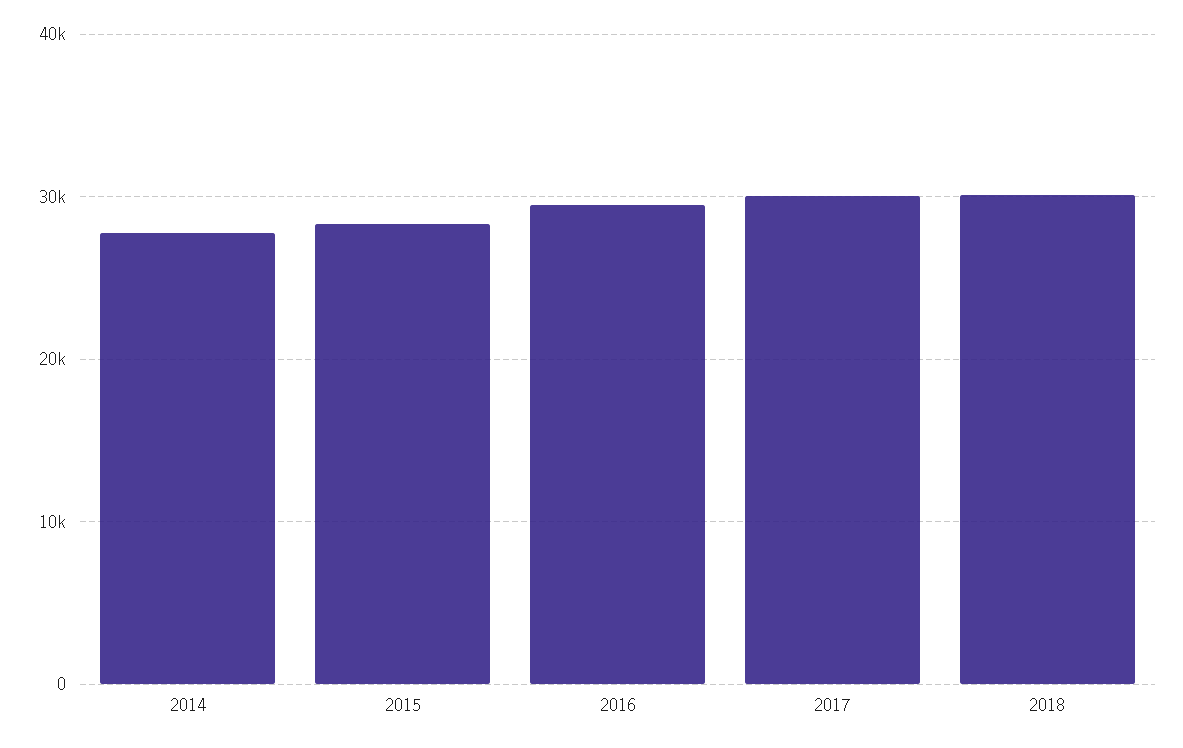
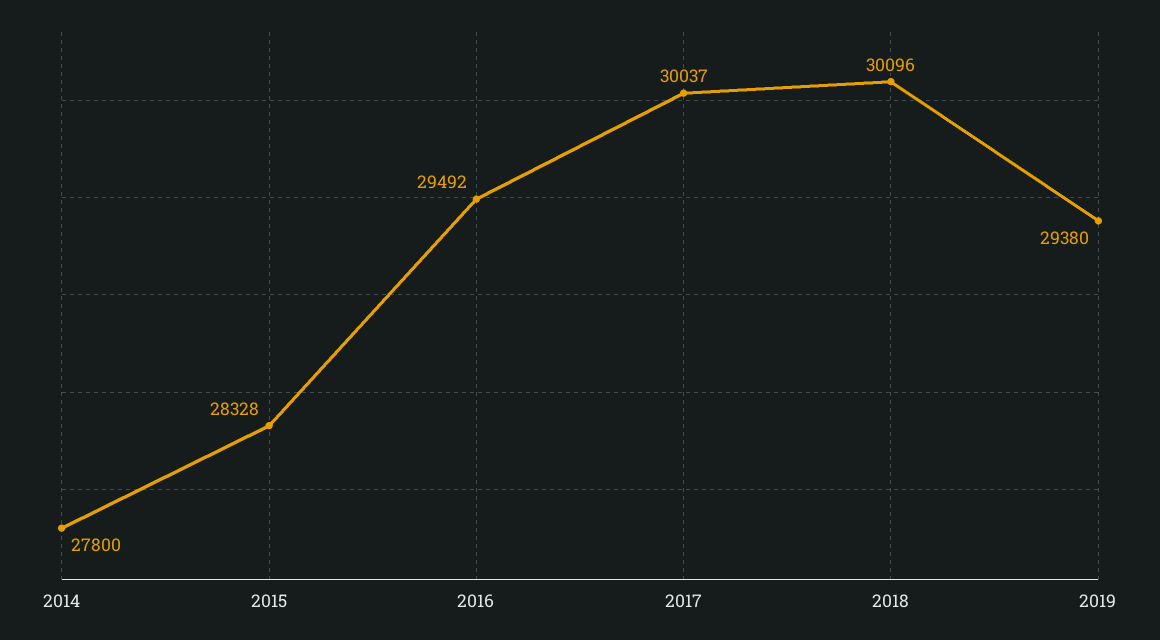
2019: none -> 29380

